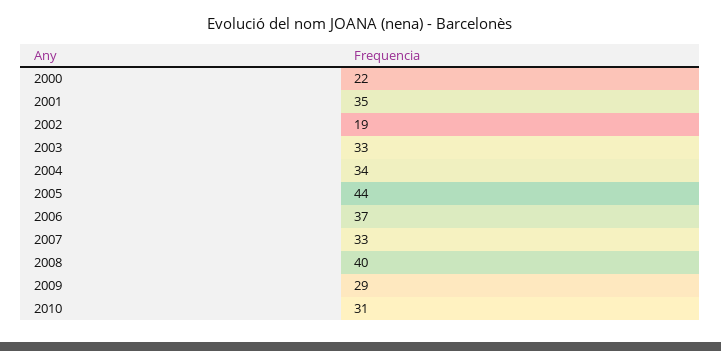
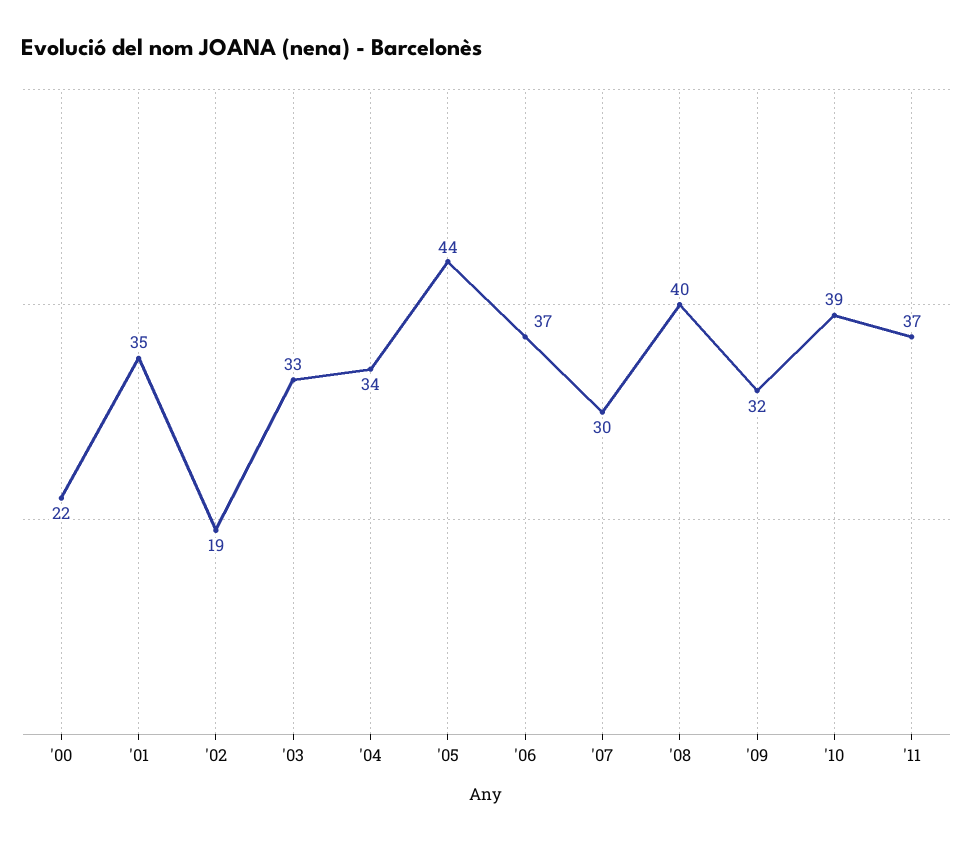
2007: 33 -> 30
2009: 29 -> 32
2010: 31 -> 39
'11: none -> 37

